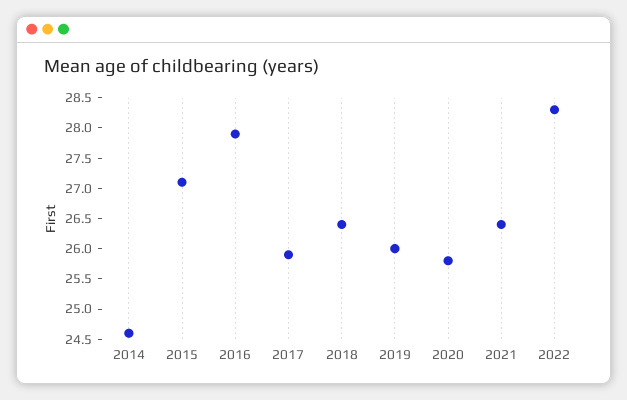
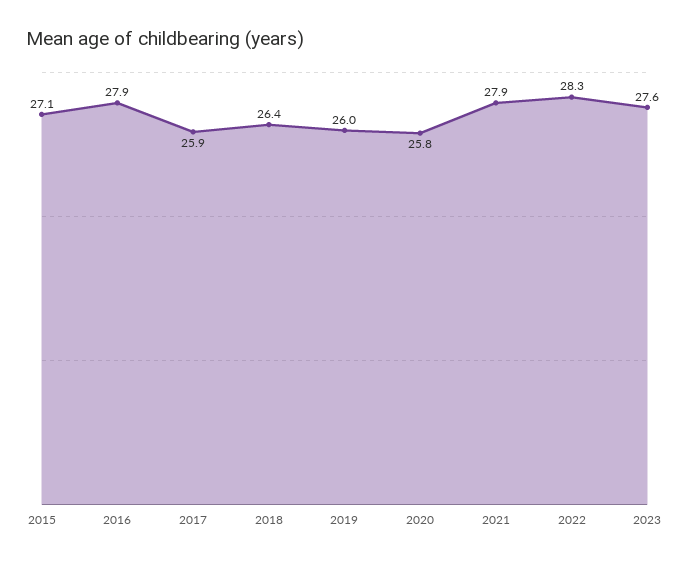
2014: 24.5 -> none
2021: 26.5 -> 27.9
2023: none -> 27.6

